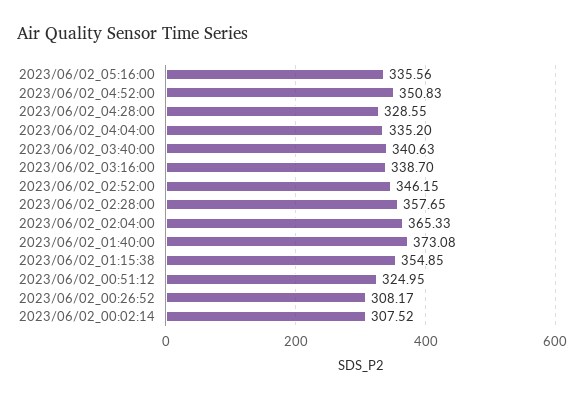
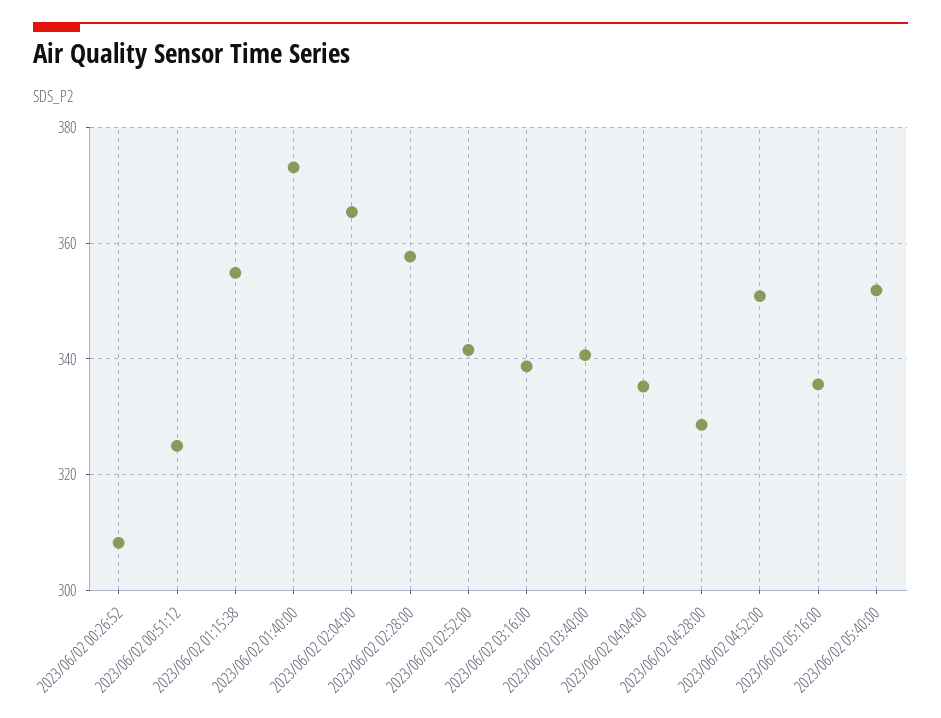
2023/06/02_02:52:00: 346.15 -> 342
2023/06/02_00:02:14: 307.52 -> none
2023/06/02 05:40:00: none -> 352

